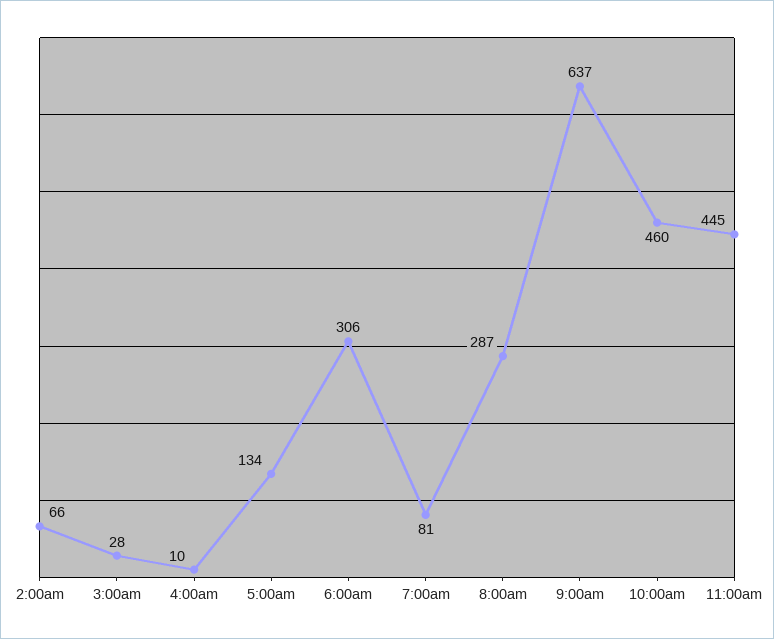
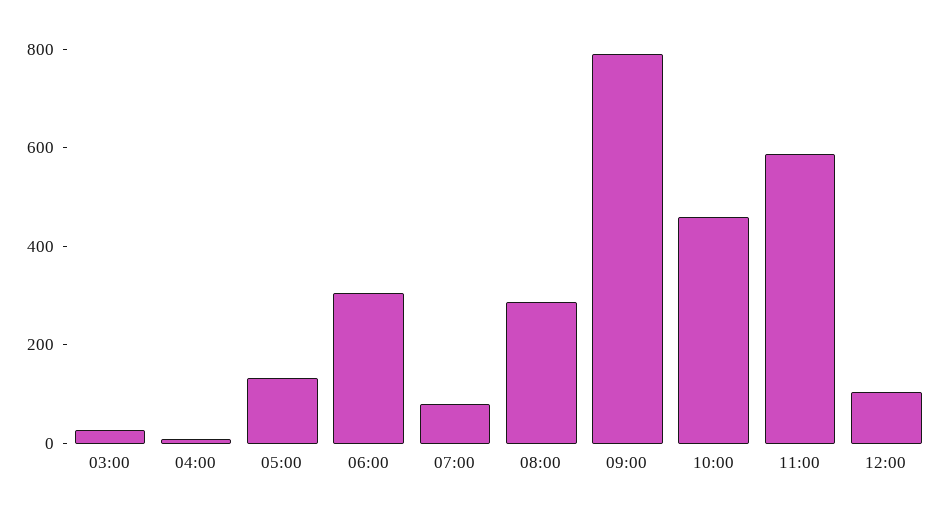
2:00am: 66 -> none
9:00am: 637 -> 800
11:00am: 445 -> 600
12:00: none -> 100

